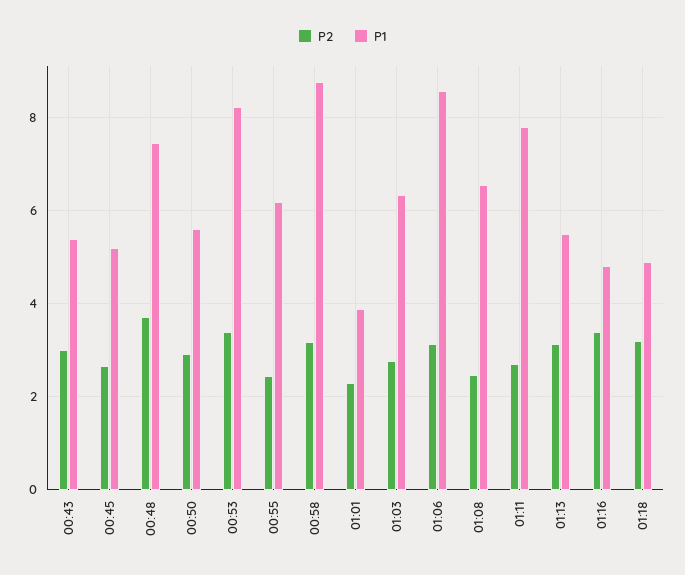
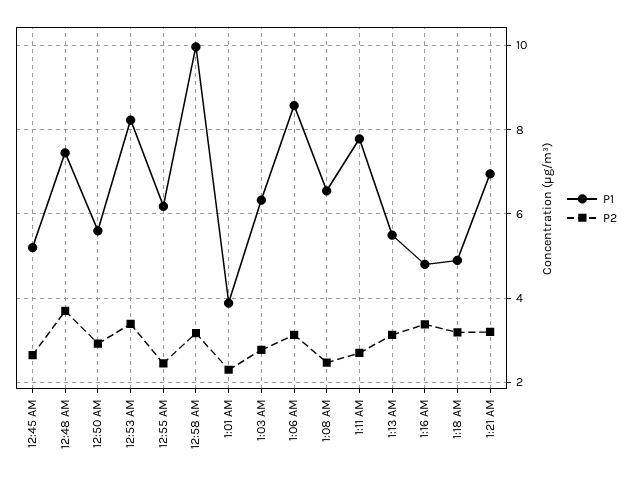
P2, 00:43: 3 -> none
P1, 00:43: 5.4 -> none
P1, 00:58: 8.8 -> 10
P1, 1:21 AM: none -> 7
P2, 1:21 AM: none -> 3.2

